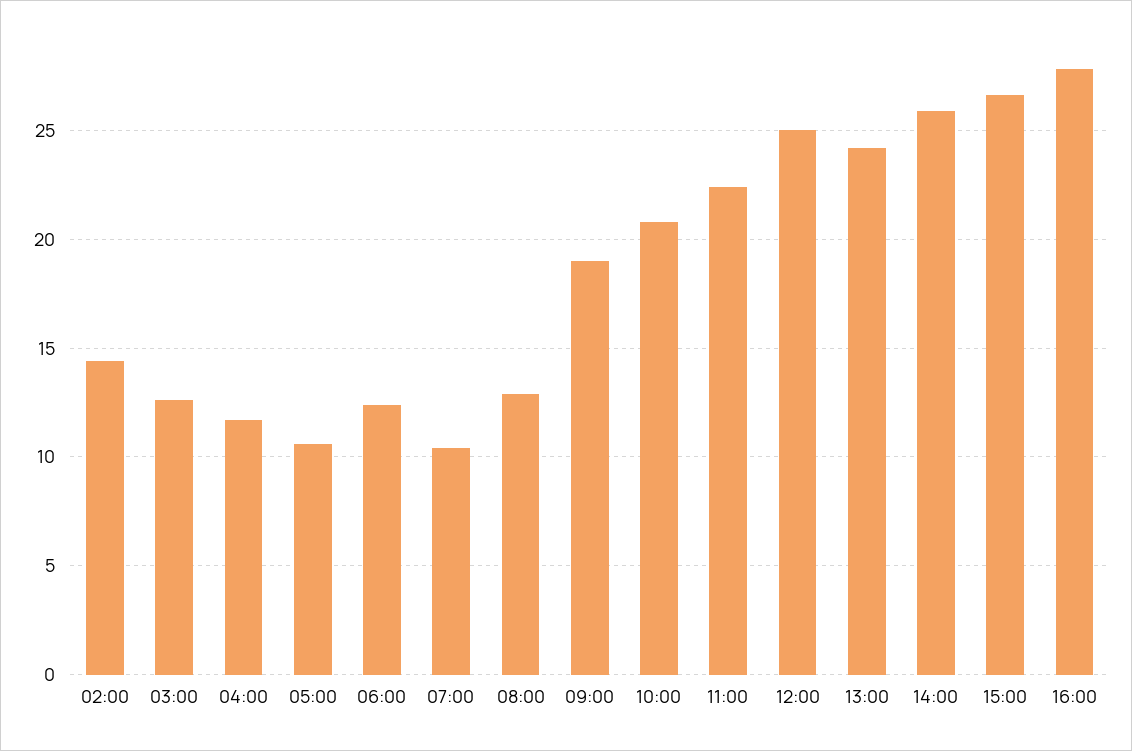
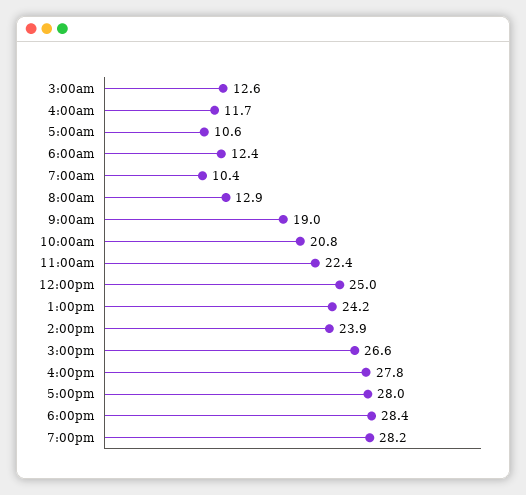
02:00: 14.5 -> none
14:00: 26 -> 23.9
5:00pm: none -> 28
6:00pm: none -> 28.4
7:00pm: none -> 28.2

